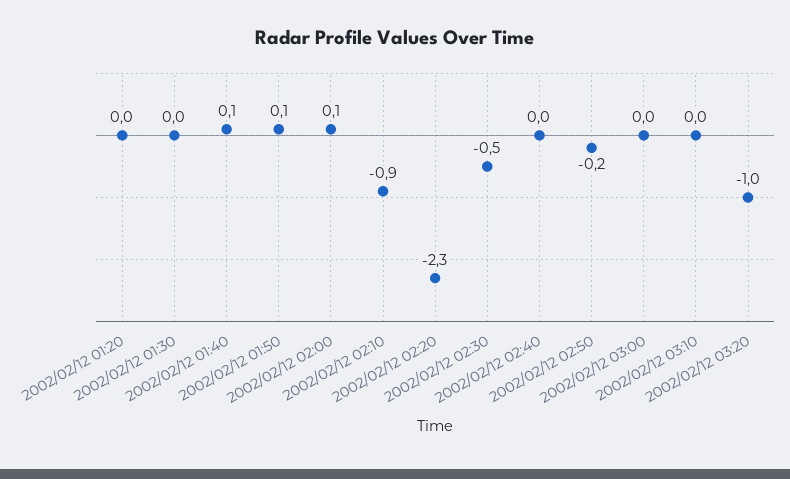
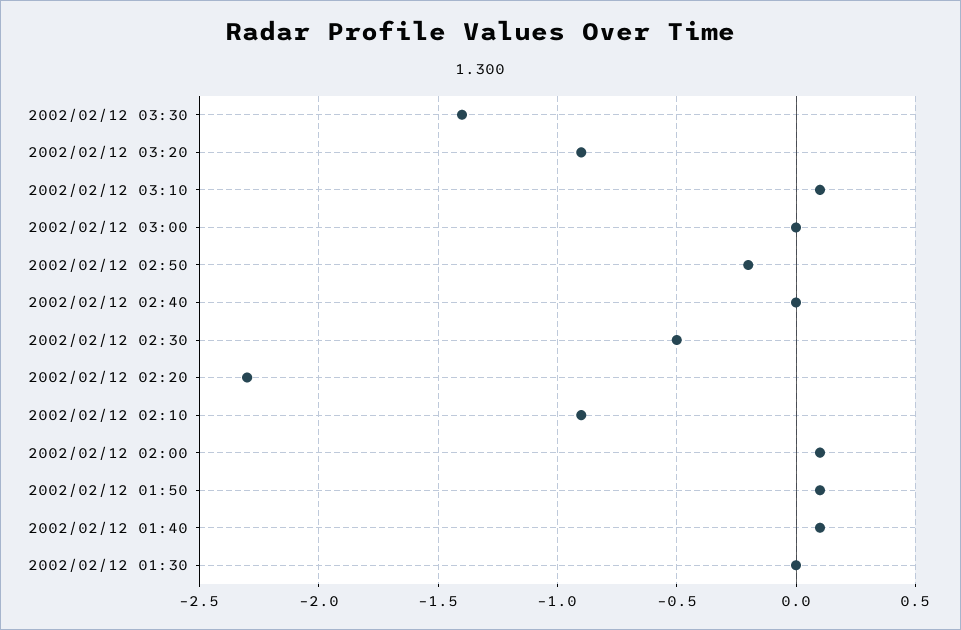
2002/02/12 01:20: 0 -> none
2002/02/12 03:10: 0 -> 0.1
2002/02/12 03:20: -1 -> -0.9
2002/02/12 03:30: none -> -1.4

